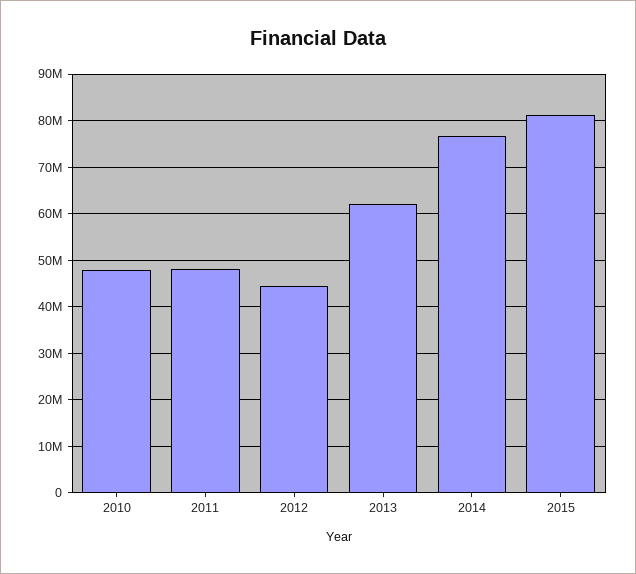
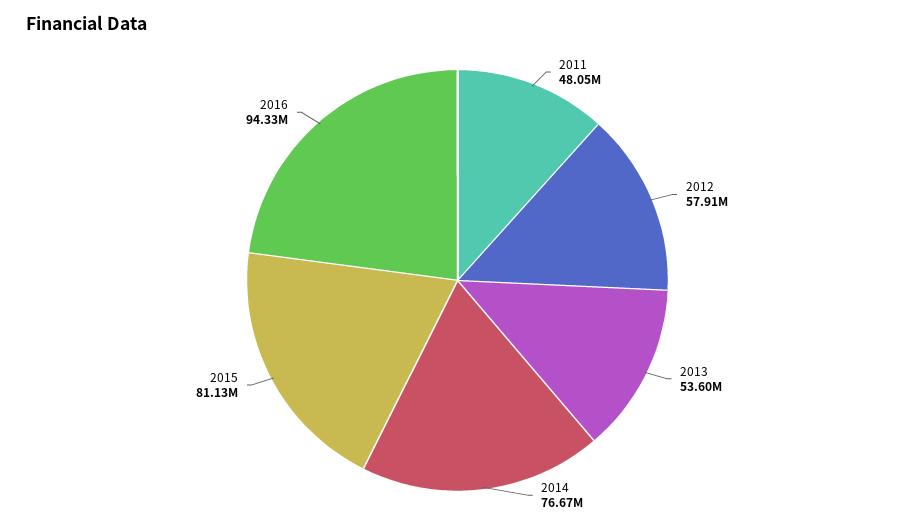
2010: 48000000 -> none
2012: 44000000 -> 57910000
2013: 62000000 -> 53600000
2016: none -> 94330000

